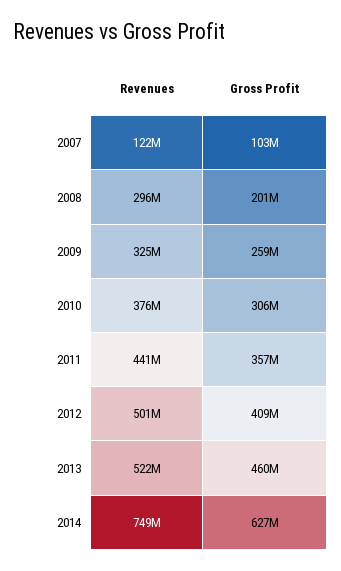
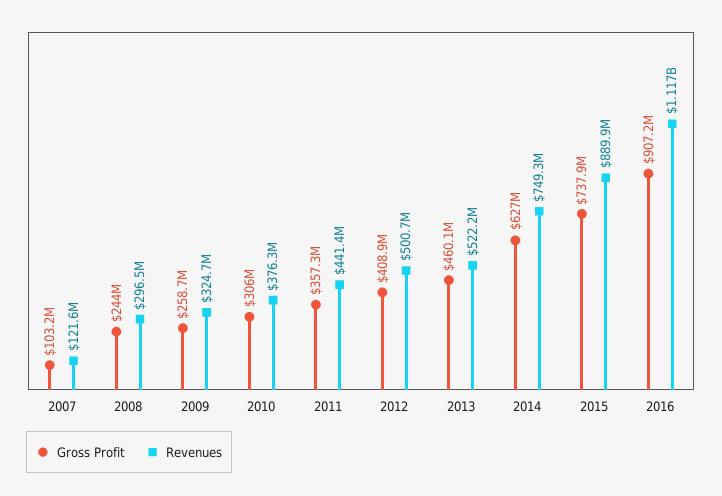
Gross Profit, 2008: 201000000 -> 244000000
Gross Profit, 2015: none -> 737900000
Revenues, 2015: none -> 889900000
Gross Profit, 2016: none -> 907200000
Revenues, 2016: none -> 1117000000

